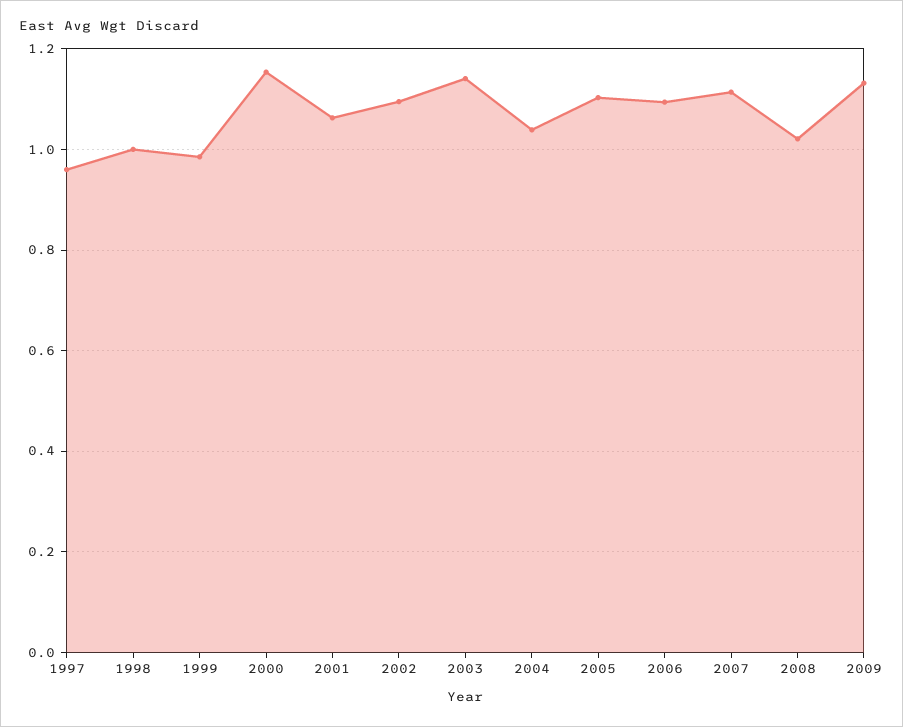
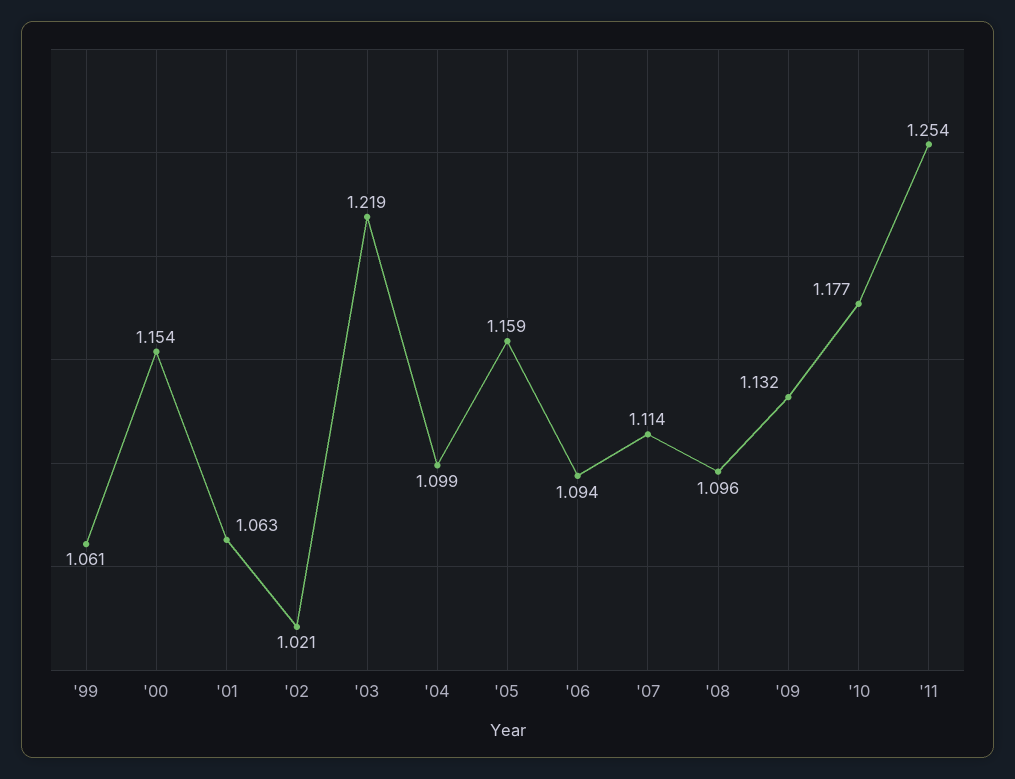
1997: 0.96 -> none
1998: 1 -> none
1999: 0.98 -> 1.061
2002: 1.1 -> 1.021
2003: 1.14 -> 1.219
2004: 1.04 -> 1.099
2005: 1.1 -> 1.159
2008: 1.02 -> 1.096
'10: none -> 1.177
'11: none -> 1.254

